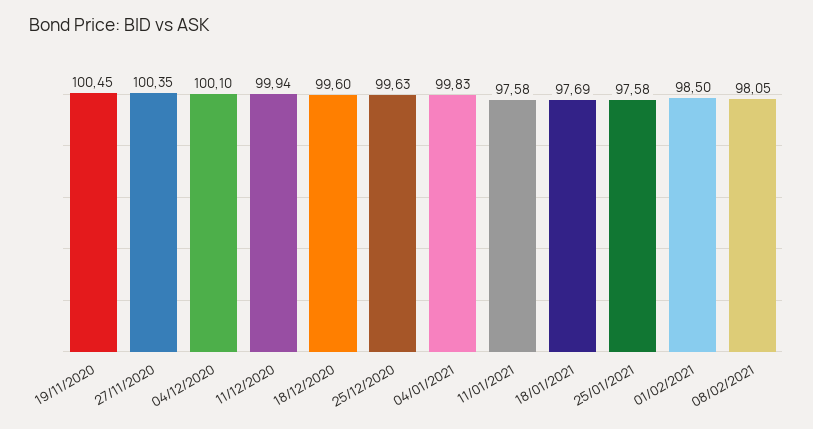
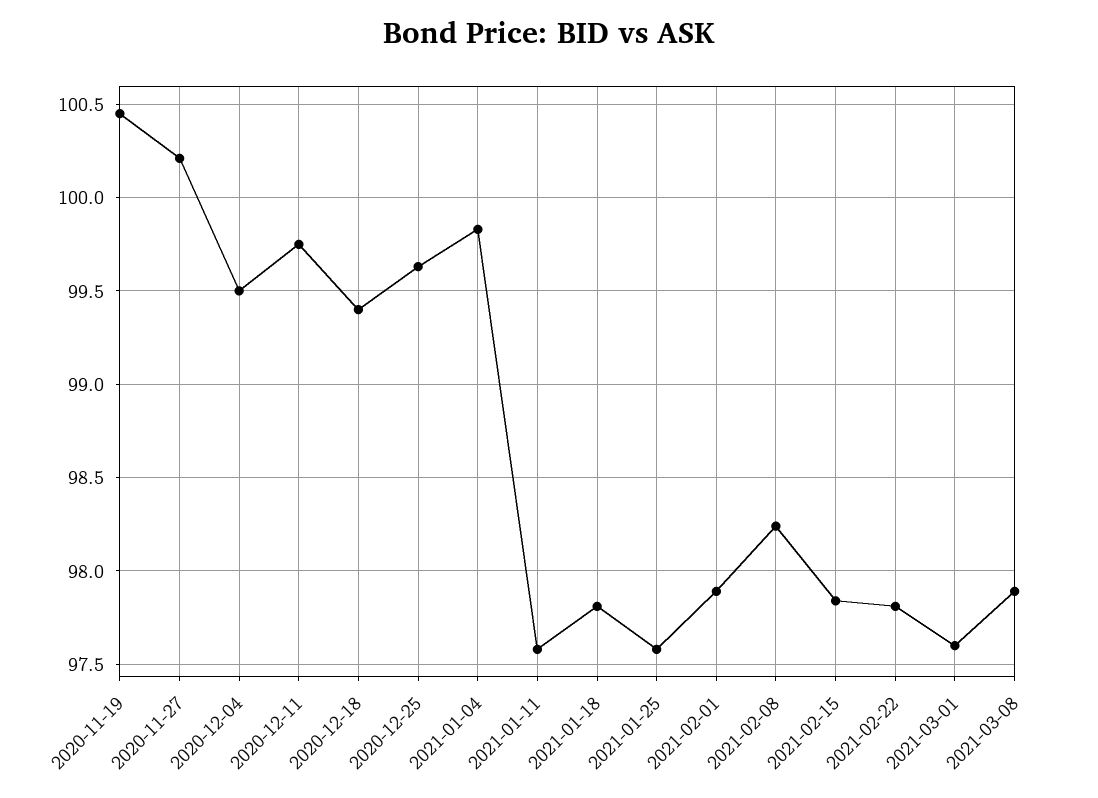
27/11/2020: 100.35 -> 100.2
04/12/2020: 100.1 -> 99.5
11/12/2020: 99.94 -> 99.75
18/12/2020: 99.6 -> 99.4
18/01/2021: 97.69 -> 97.8
01/02/2021: 98.5 -> 97.9
08/02/2021: 98.05 -> 98.25
2021-02-15: none -> 97.85
2021-02-22: none -> 97.8
2021-03-01: none -> 97.6
2021-03-08: none -> 97.9

